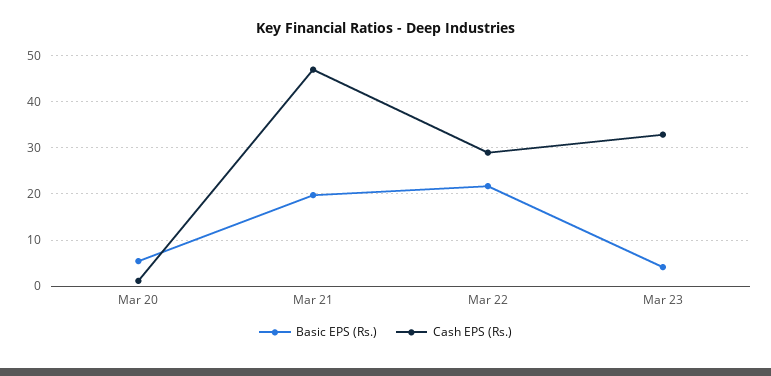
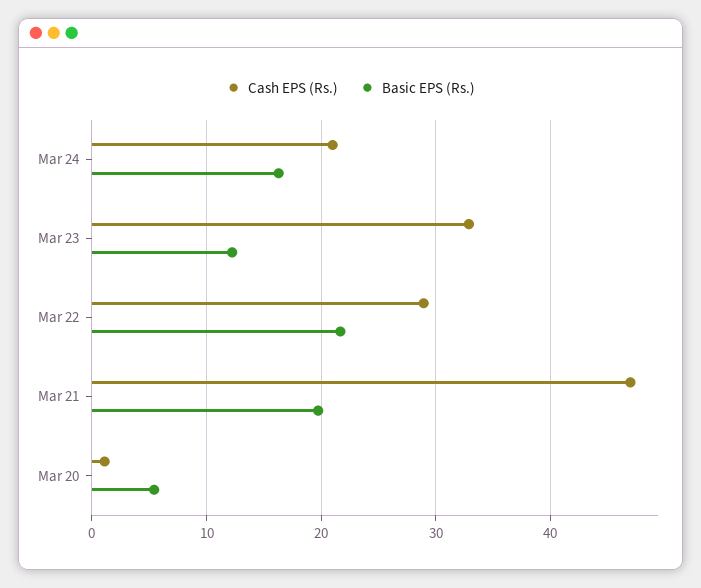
Basic EPS (Rs.), Mar 23: 4 -> 12
Cash EPS (Rs.), Mar 24: none -> 21
Basic EPS (Rs.), Mar 24: none -> 16

